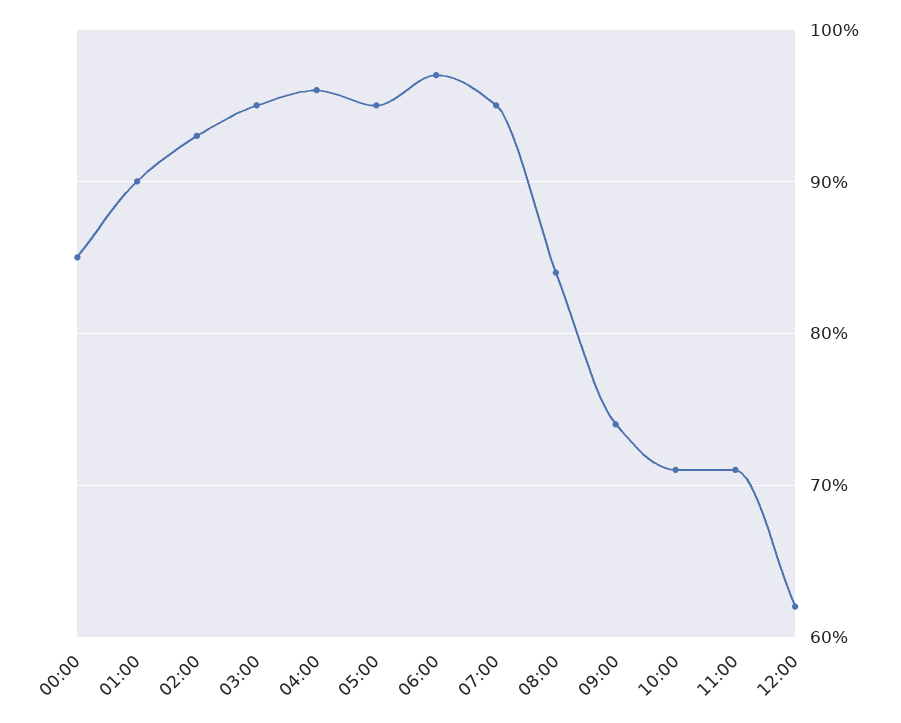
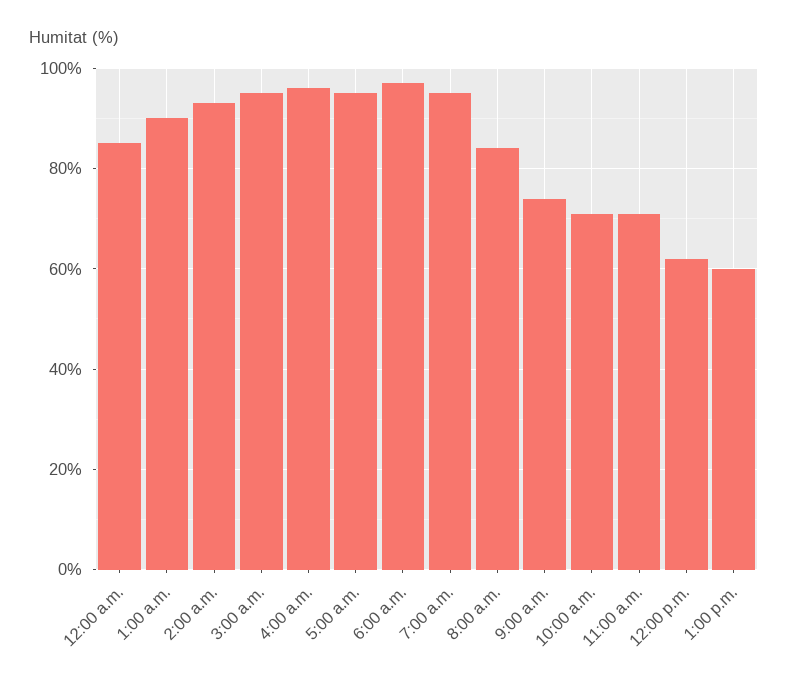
1:00 p.m.: none -> 60

